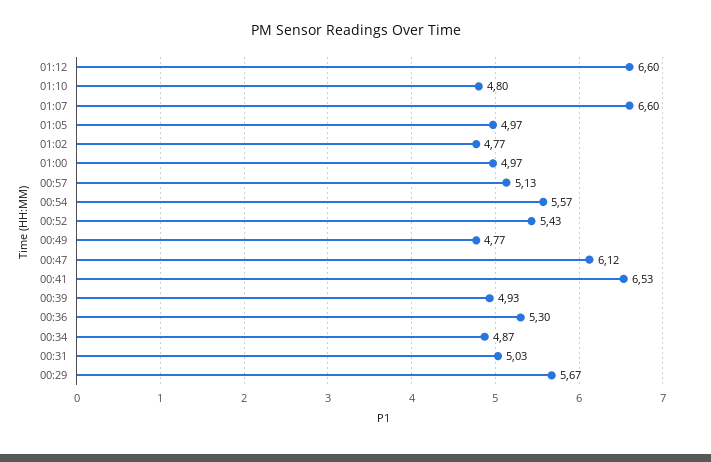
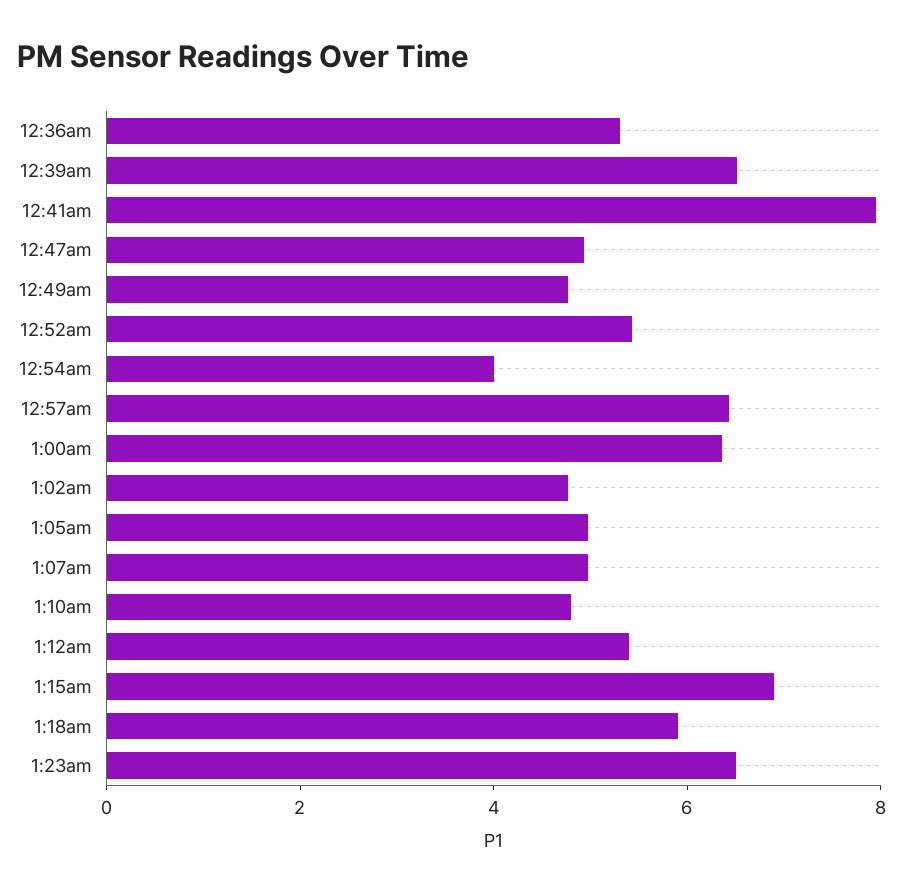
01:12: 6.6 -> 5.5
01:07: 6.6 -> 5
01:00: 4.97 -> 6.5
00:57: 5.13 -> 6.5
00:54: 5.57 -> 4
00:47: 6.12 -> 5
00:41: 6.53 -> 8
00:39: 4.93 -> 6.5
00:34: 4.87 -> none
00:31: 5.03 -> none
00:29: 5.67 -> none
1:15am: none -> 7
1:18am: none -> 6
1:23am: none -> 6.5

